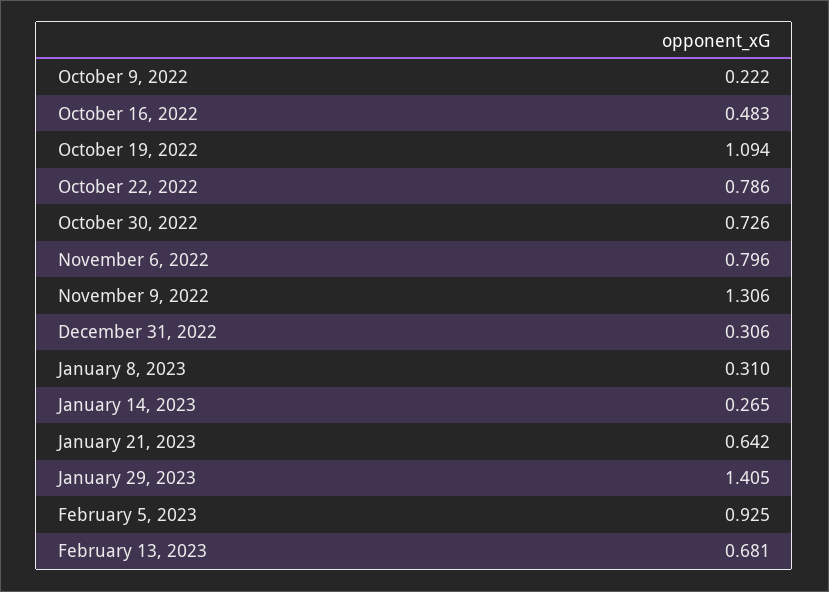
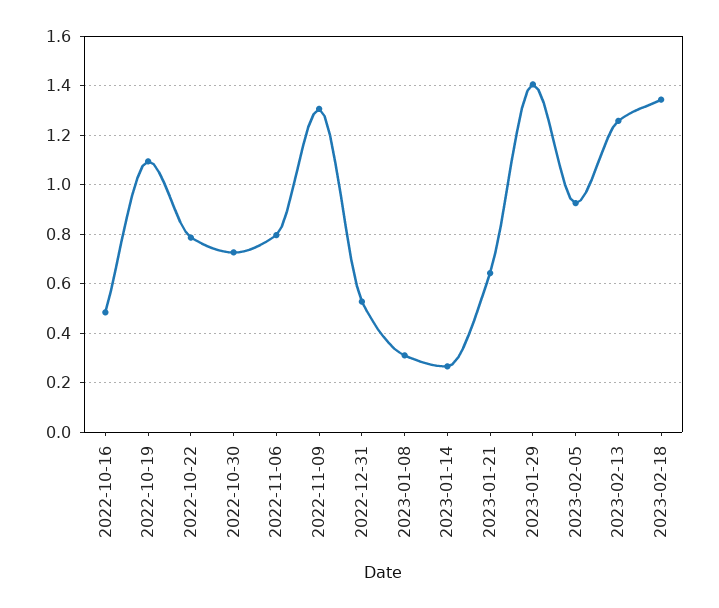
October 9, 2022: 0.222 -> none
December 31, 2022: 0.306 -> 0.525
February 13, 2023: 0.681 -> 1.25
2023-02-18: none -> 1.35

